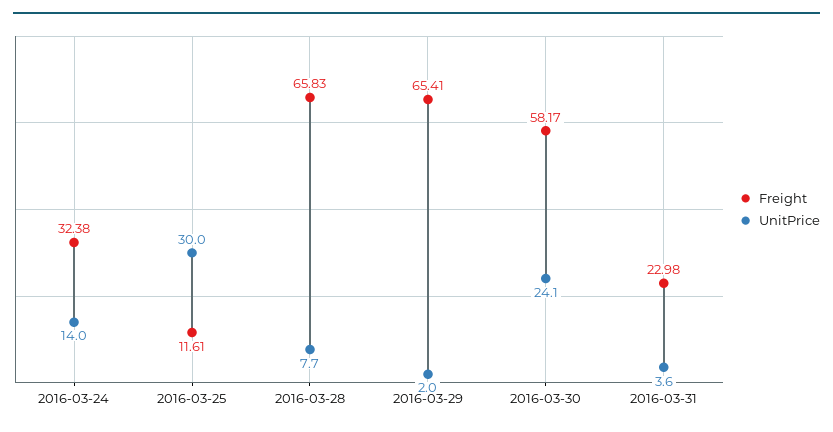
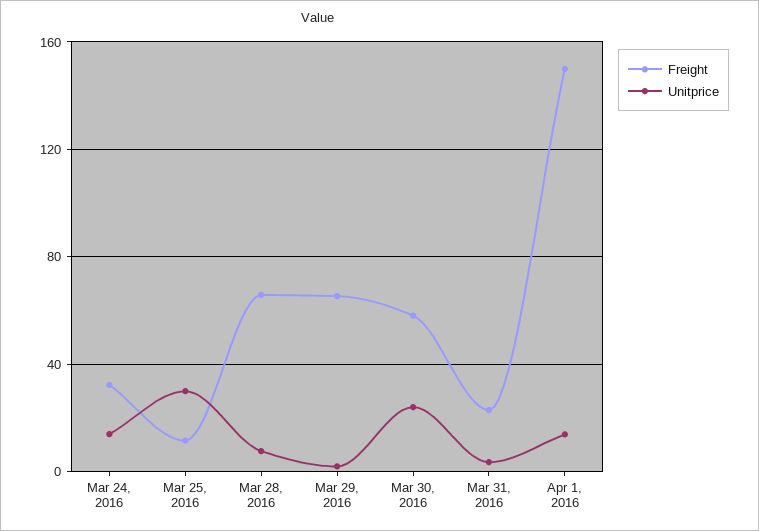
Freight, Apr 1, 2016: none -> 150
UnitPrice, Apr 1, 2016: none -> 15

